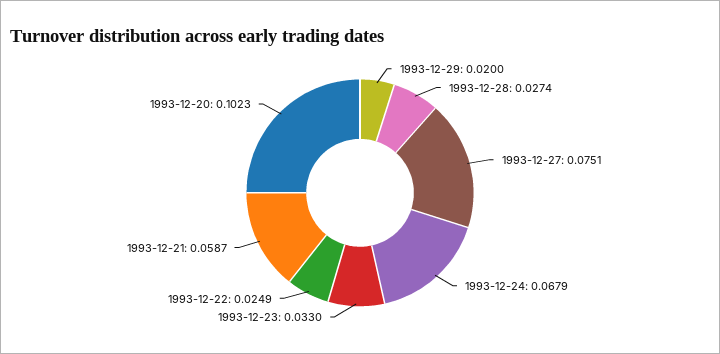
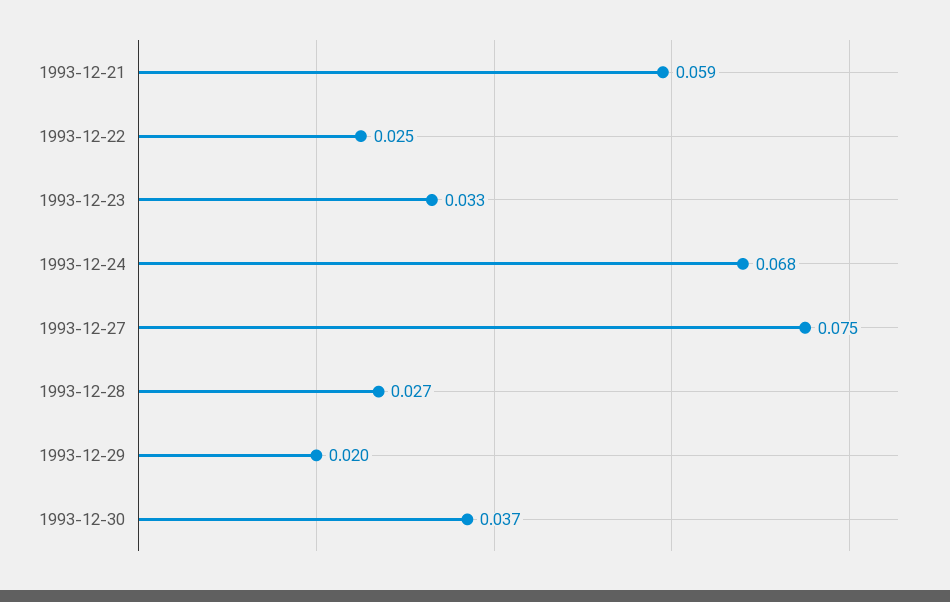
1993-12-20: 0.1023 -> none
1993-12-30: none -> 0.037

